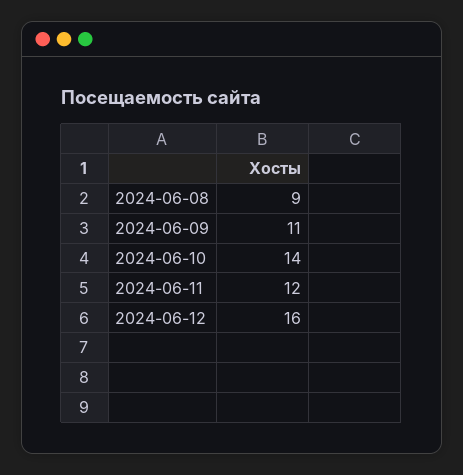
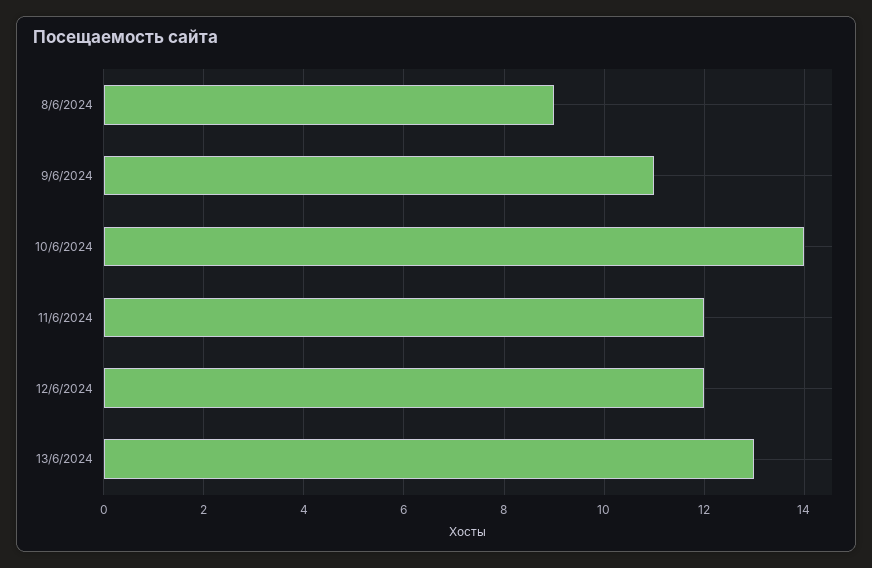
2024-06-12: 16 -> 12
13/6/2024: none -> 13

